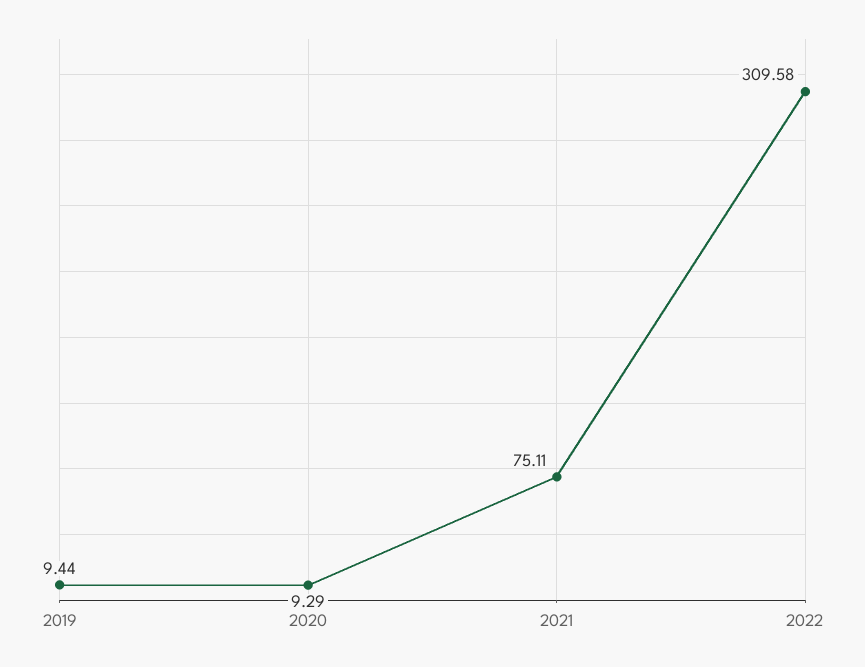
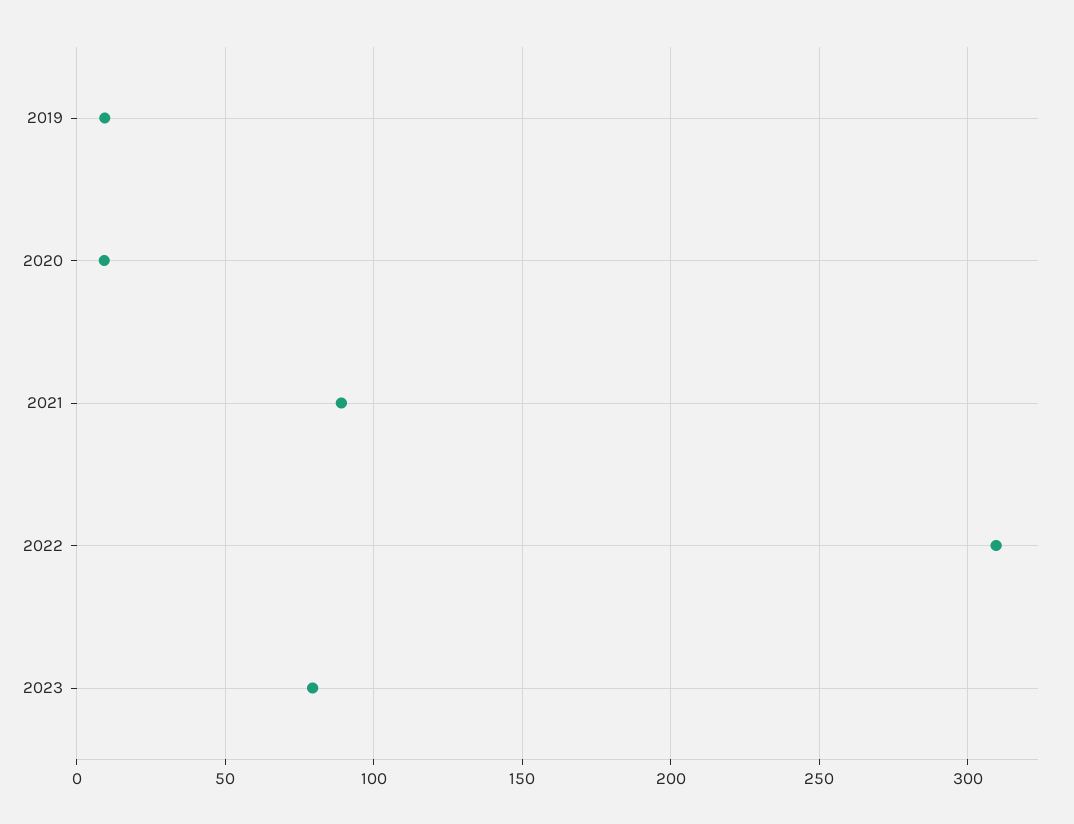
2021: 75.11 -> 90
2023: none -> 80

